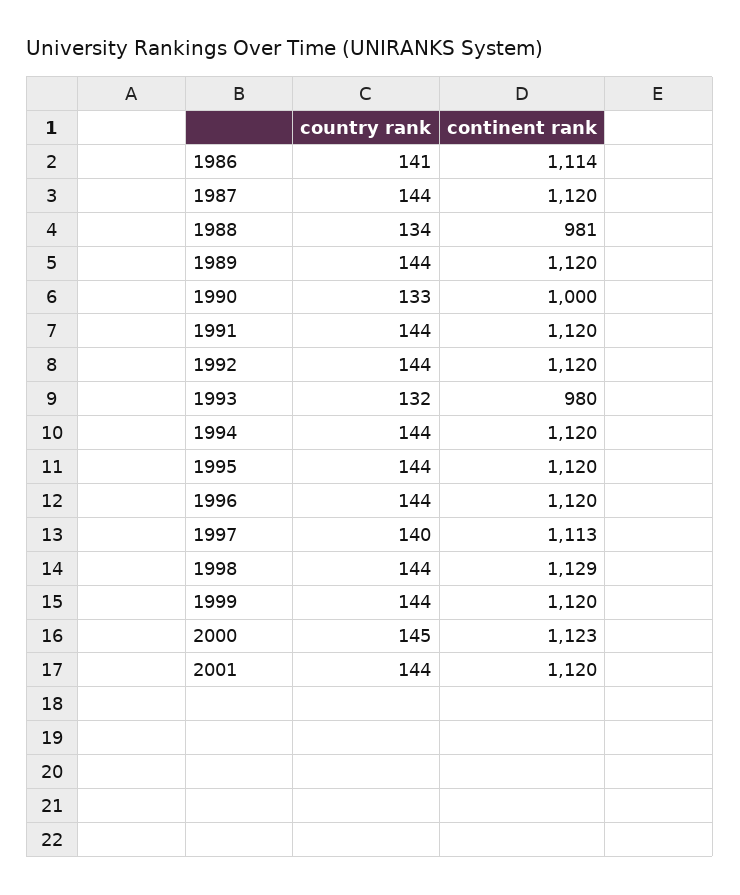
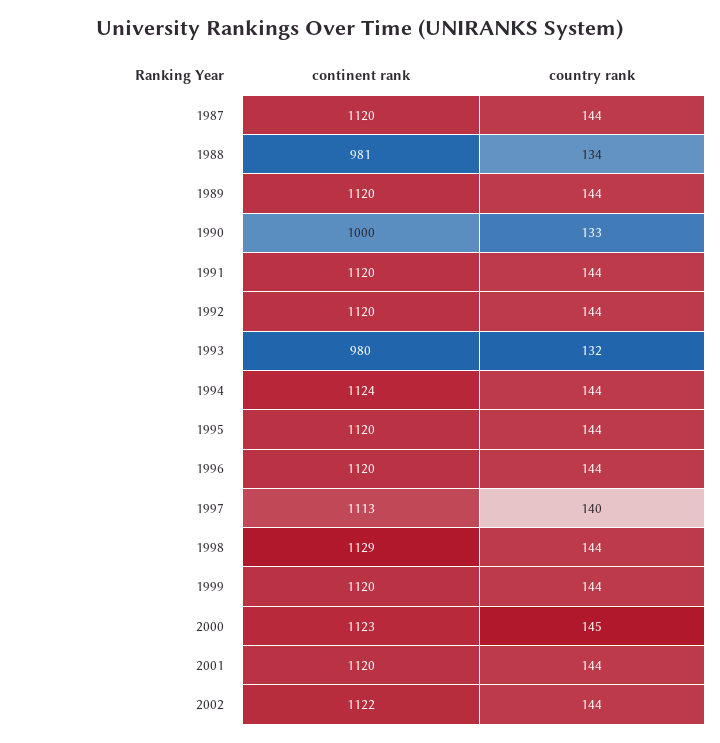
country rank, 1986: 141 -> none
continent rank, 1986: 1114 -> none
continent rank, 1994: 1120 -> 1124
continent rank, 2002: none -> 1122
country rank, 2002: none -> 144

